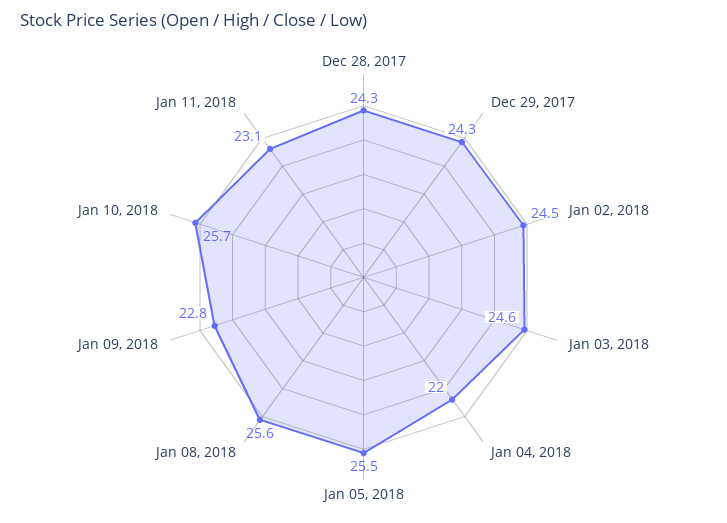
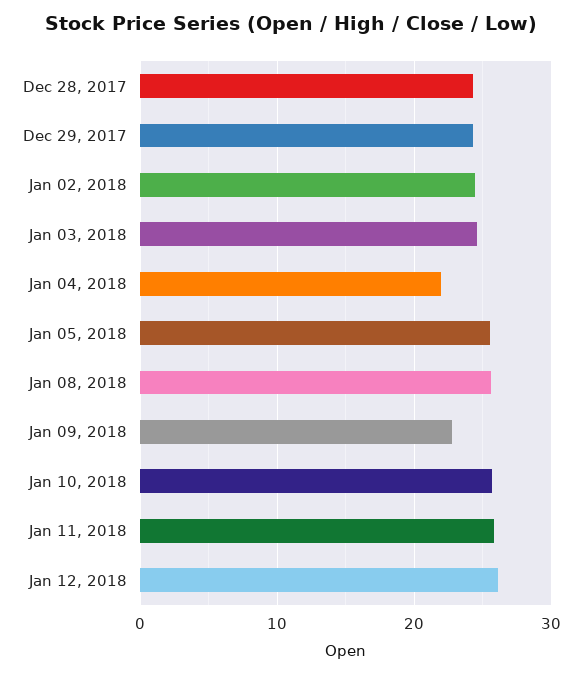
Jan 11, 2018: 23.1 -> 26
Jan 12, 2018: none -> 26

